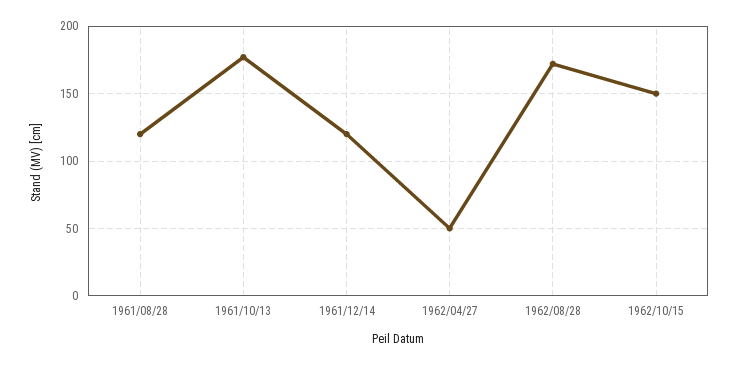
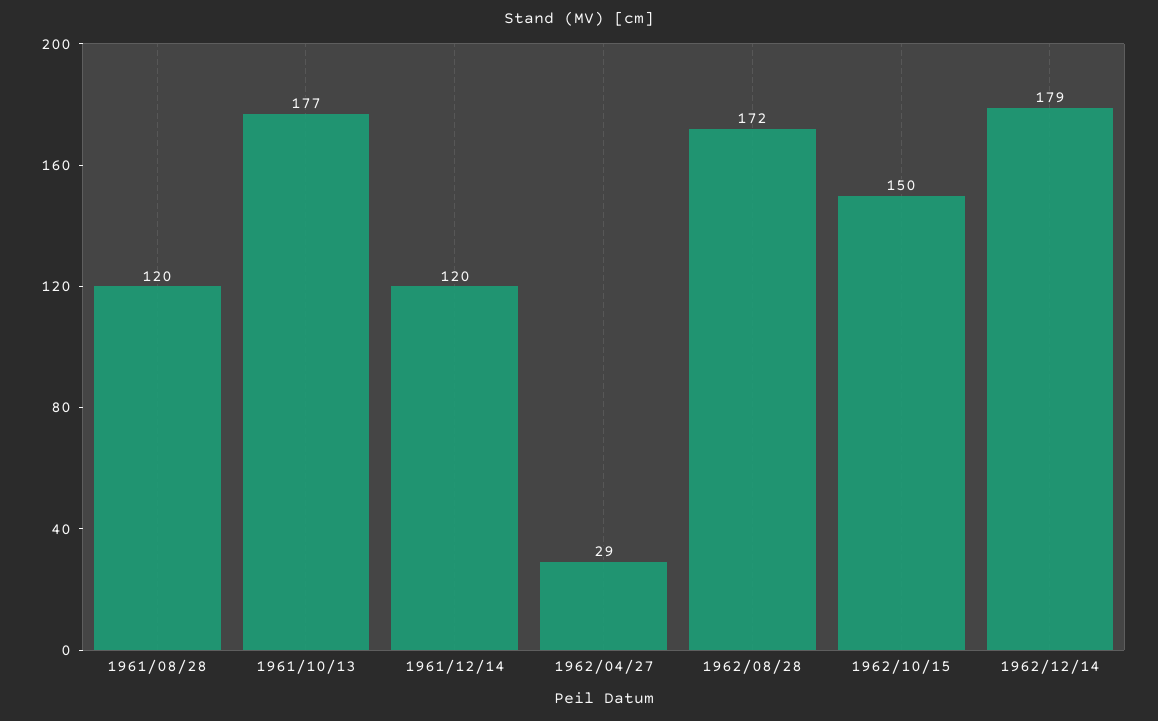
1962/04/27: 50 -> 29
1962/12/14: none -> 179

